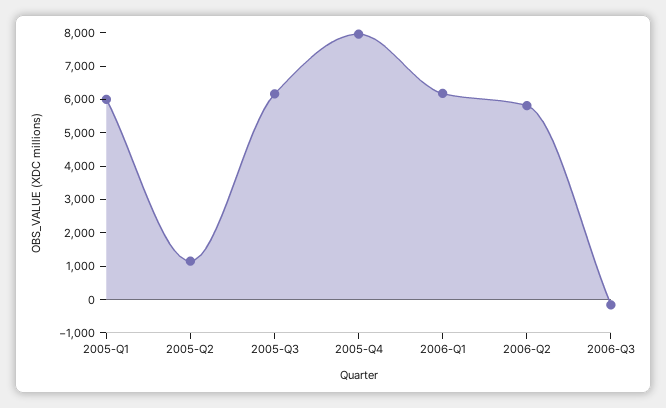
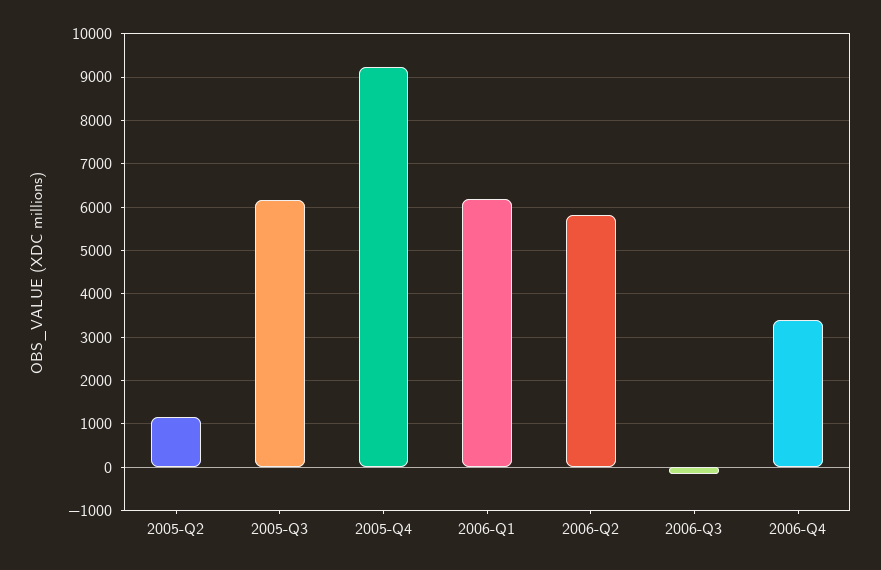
2005-Q1: 6000 -> none
2005-Q4: 8000 -> 9200
2006-Q4: none -> 3400

